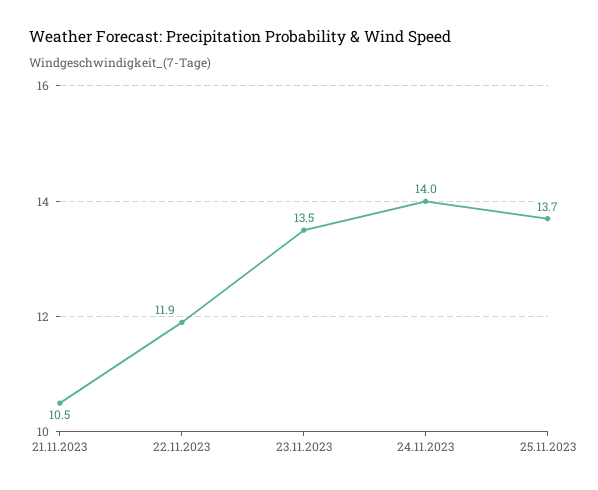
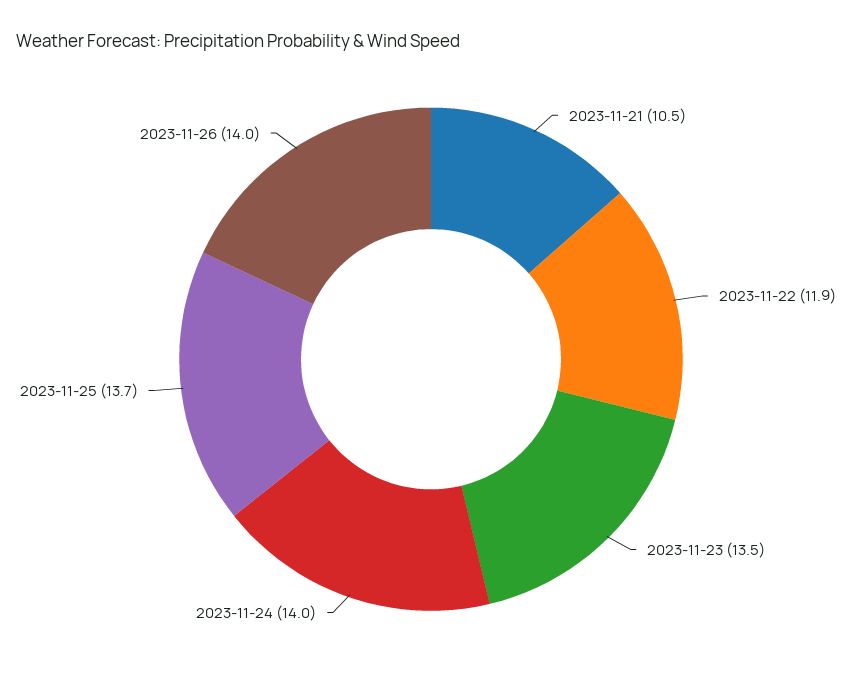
2023-11-26: none -> 14

